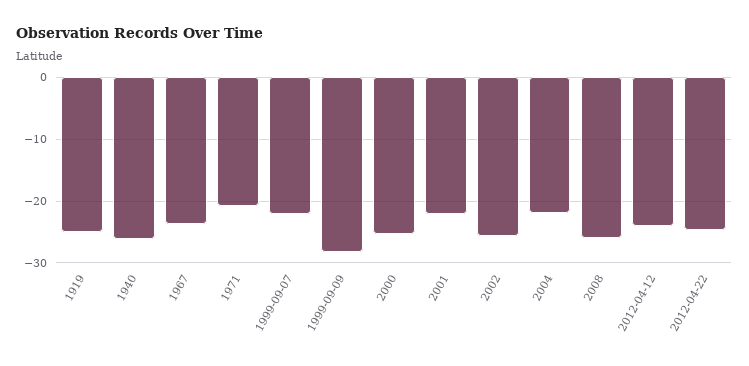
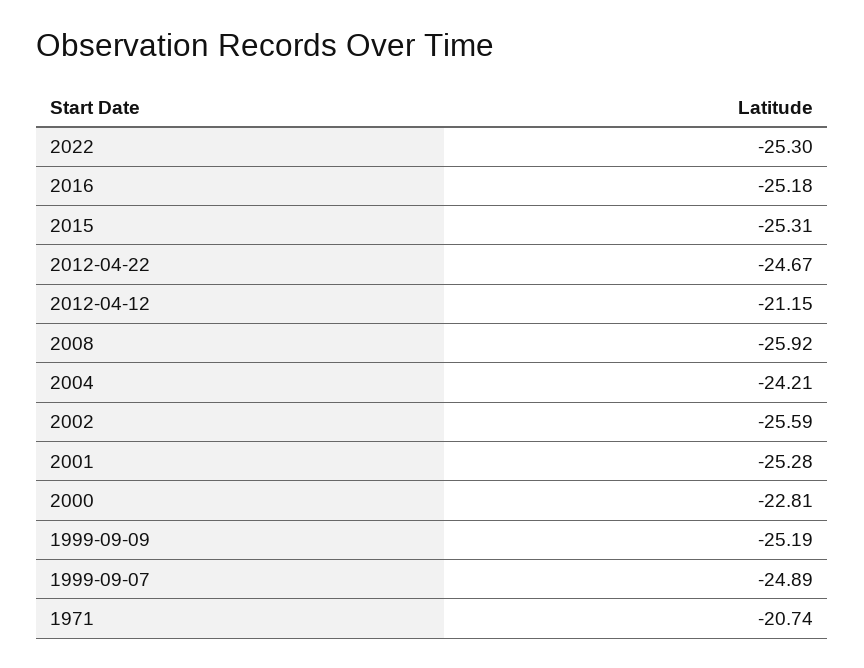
1919: -25 -> none
1940: -26 -> none
1967: -24 -> none
1999-09-07: -22 -> -24.89
1999-09-09: -28 -> -25.19
2000: -25 -> -22.81
2001: -22 -> -25.28
2004: -22 -> -24.21
2012-04-12: -24 -> -21.15
2022: none -> -25.3
2016: none -> -25.18
2015: none -> -25.31

